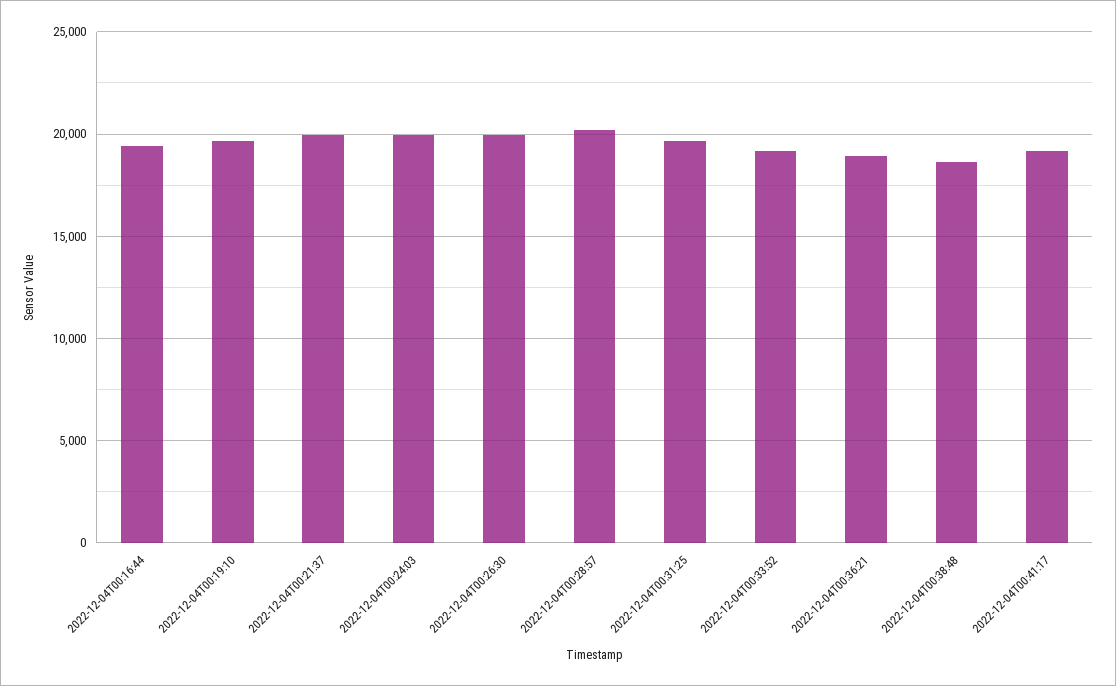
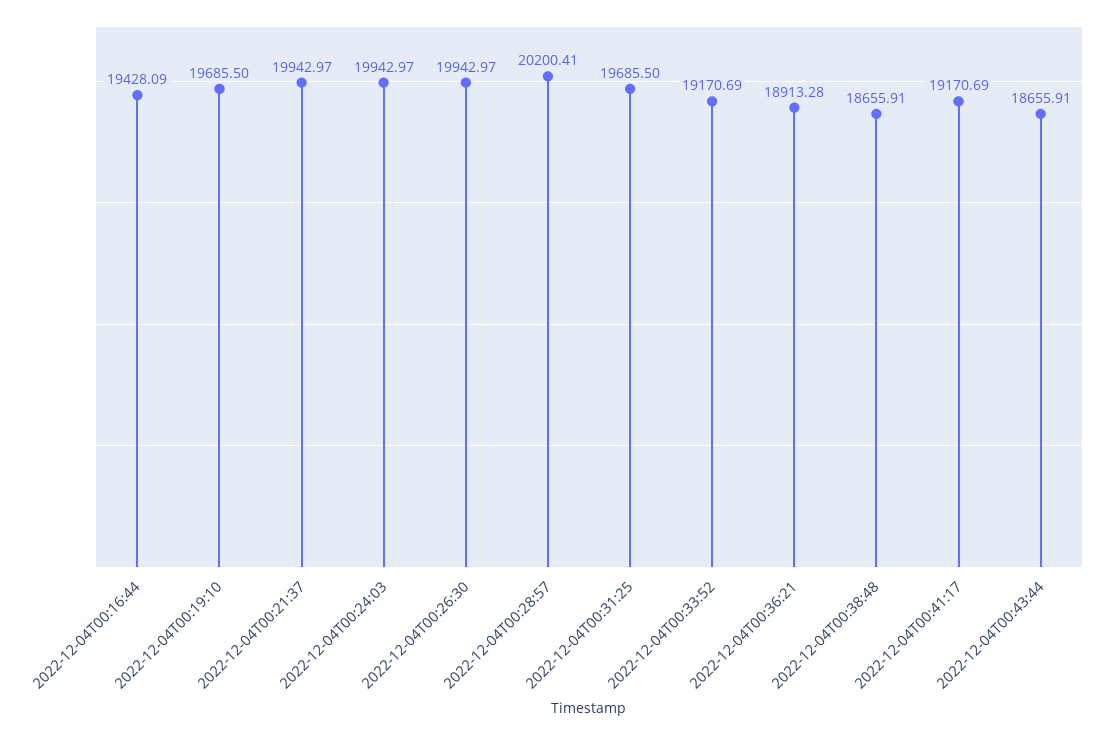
2022-12-04T00:43:44: none -> 18655.91

